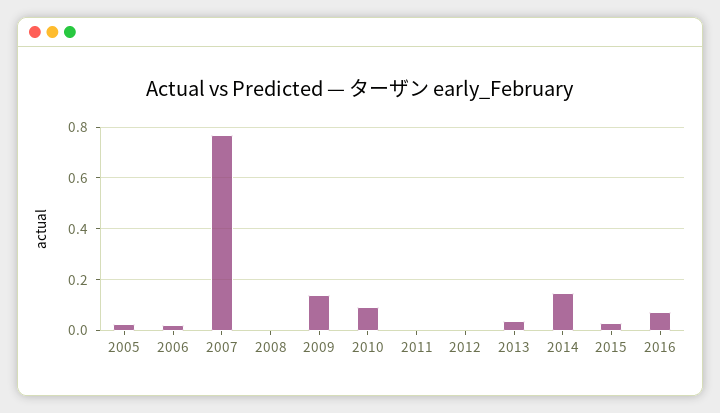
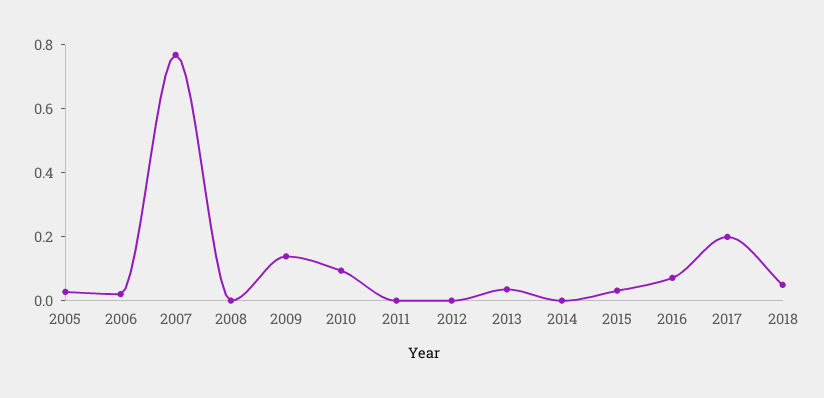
2014: 0.15 -> 0
2017: none -> 0.2
2018: none -> 0.05

